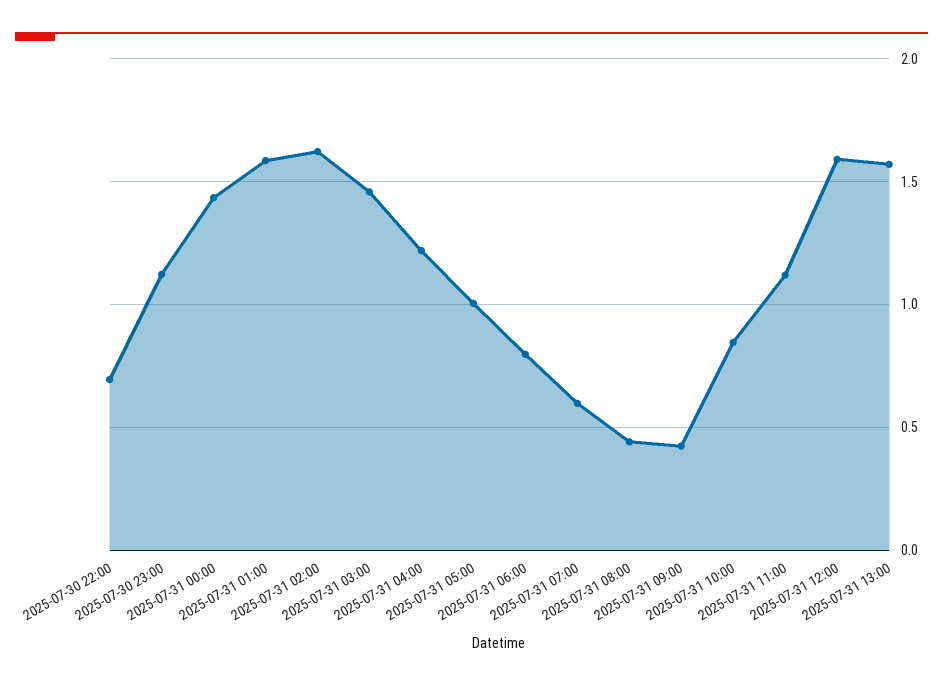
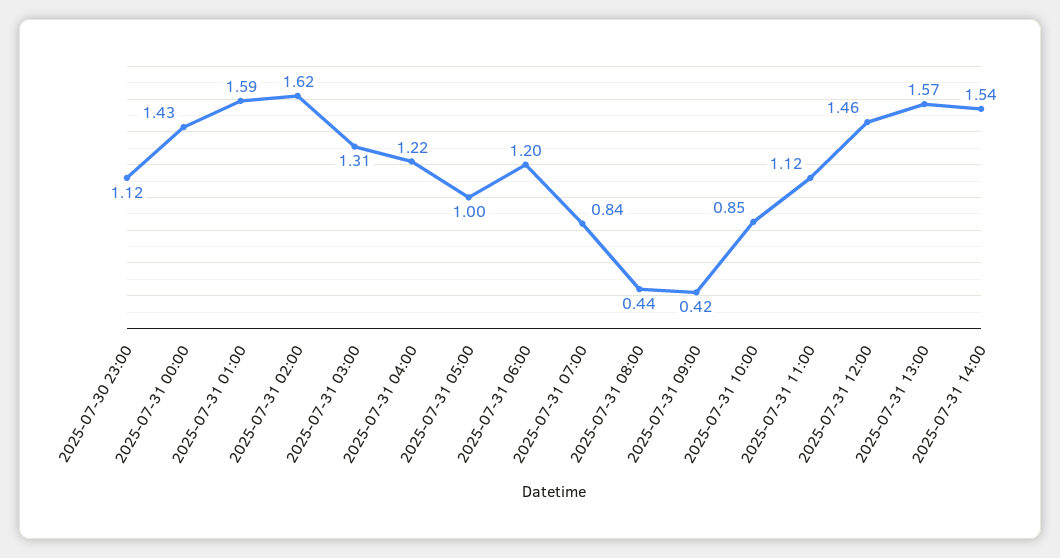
2025-07-30 22:00: 0.7 -> none
2025-07-31 03:00: 1.45 -> 1.31
2025-07-31 06:00: 0.8 -> 1.2
2025-07-31 07:00: 0.6 -> 0.84
2025-07-31 12:00: 1.6 -> 1.46
2025-07-31 14:00: none -> 1.54

